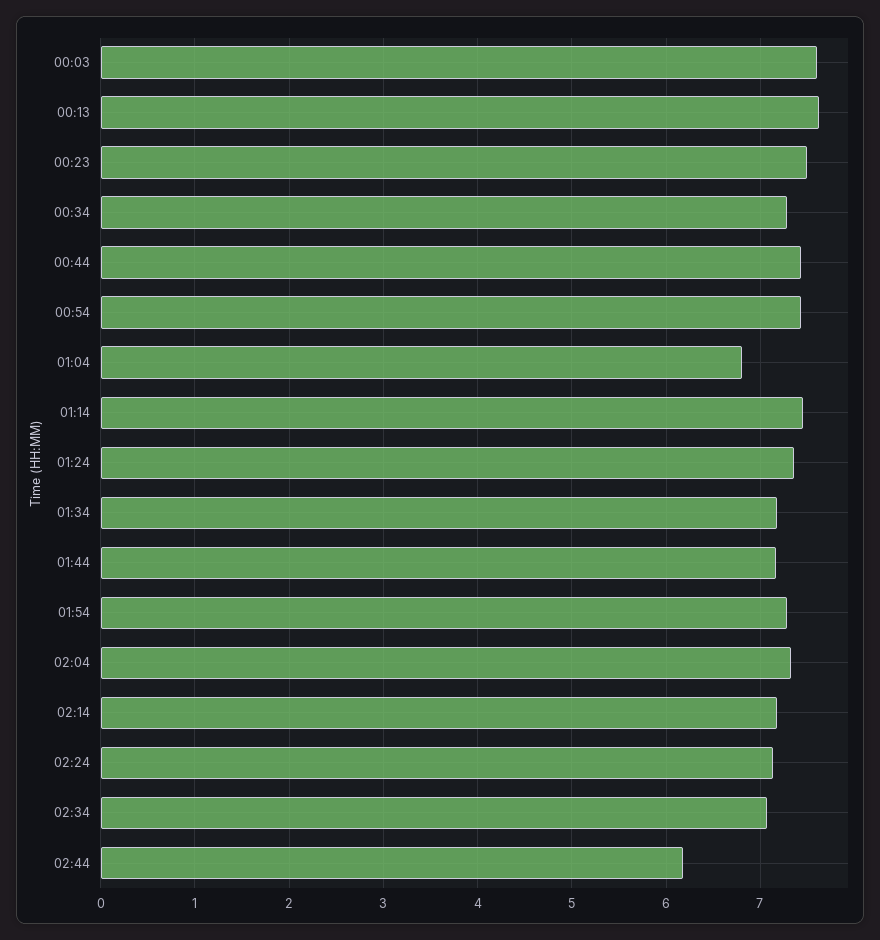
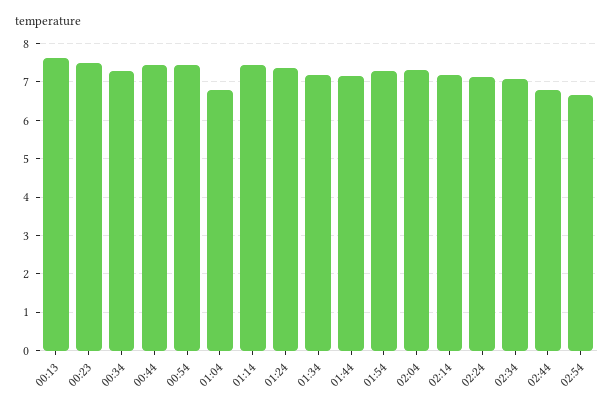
00:03: 7.6 -> none
02:44: 6.2 -> 6.8
02:54: none -> 6.6

